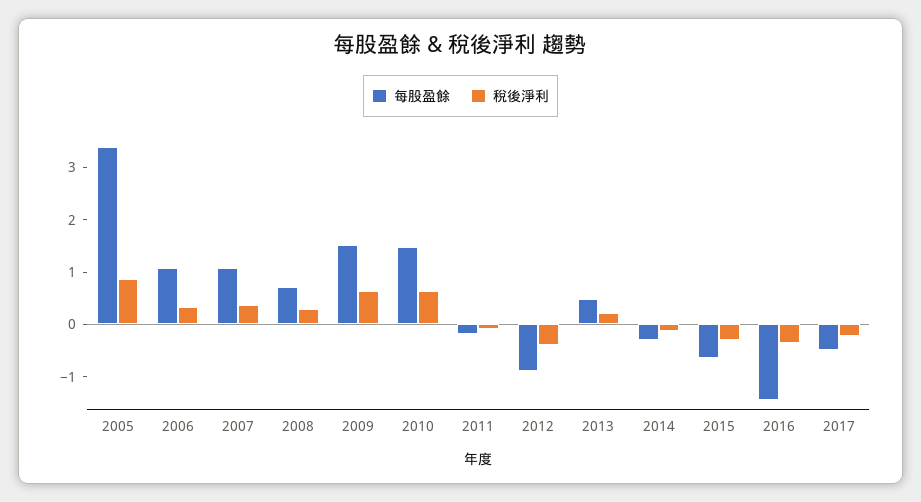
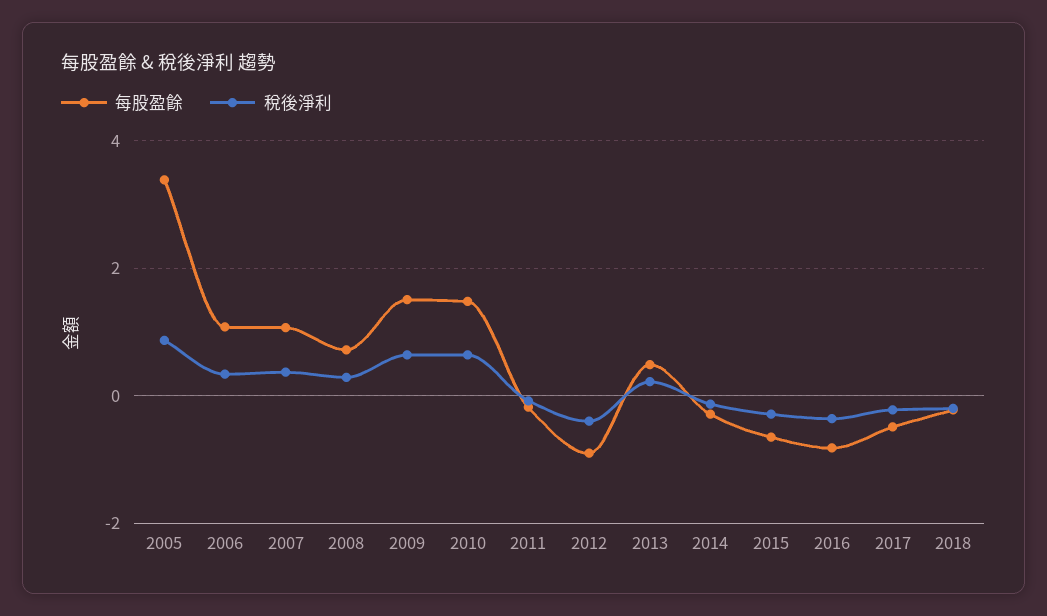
每股盈餘, 2016: -1.4 -> -0.8
每股盈餘, 2018: none -> -0.2
稅後淨利, 2018: none -> -0.2

